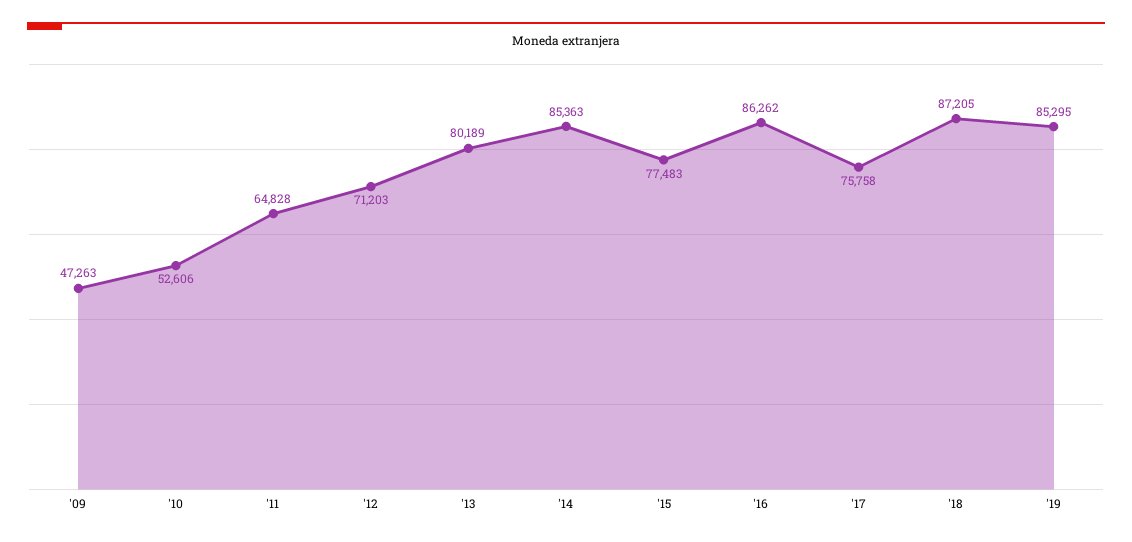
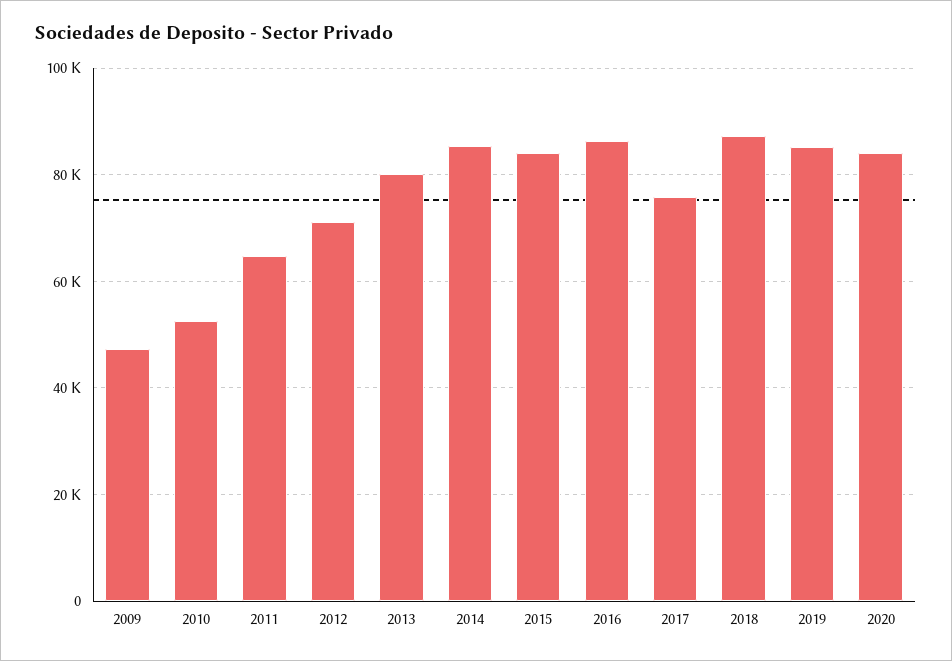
'15: 77483 -> 84000
2020: none -> 84000

